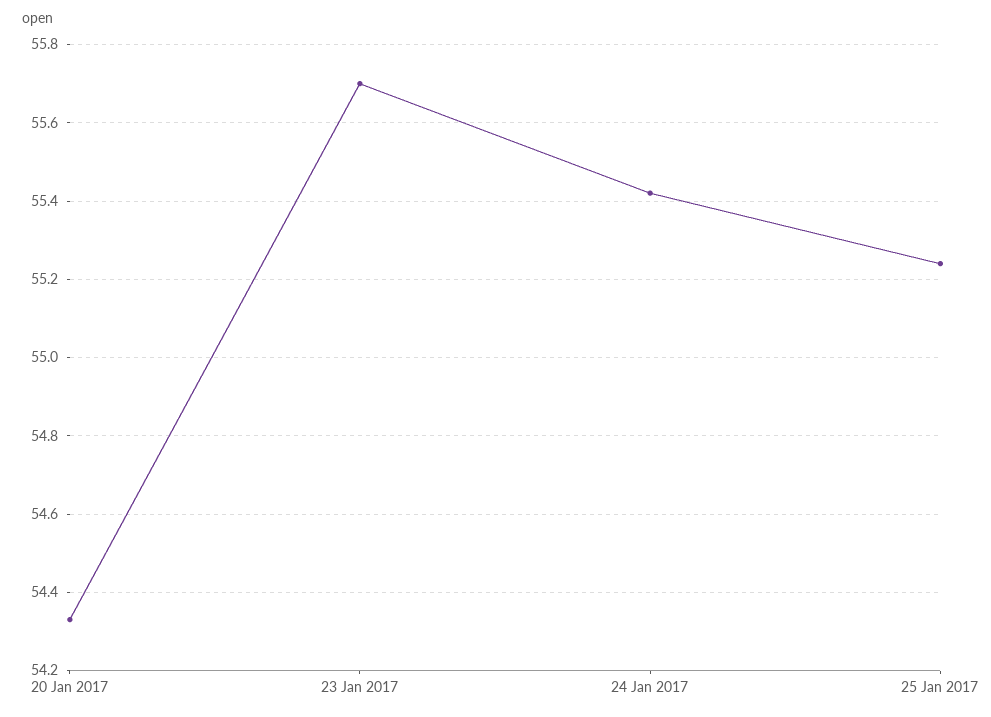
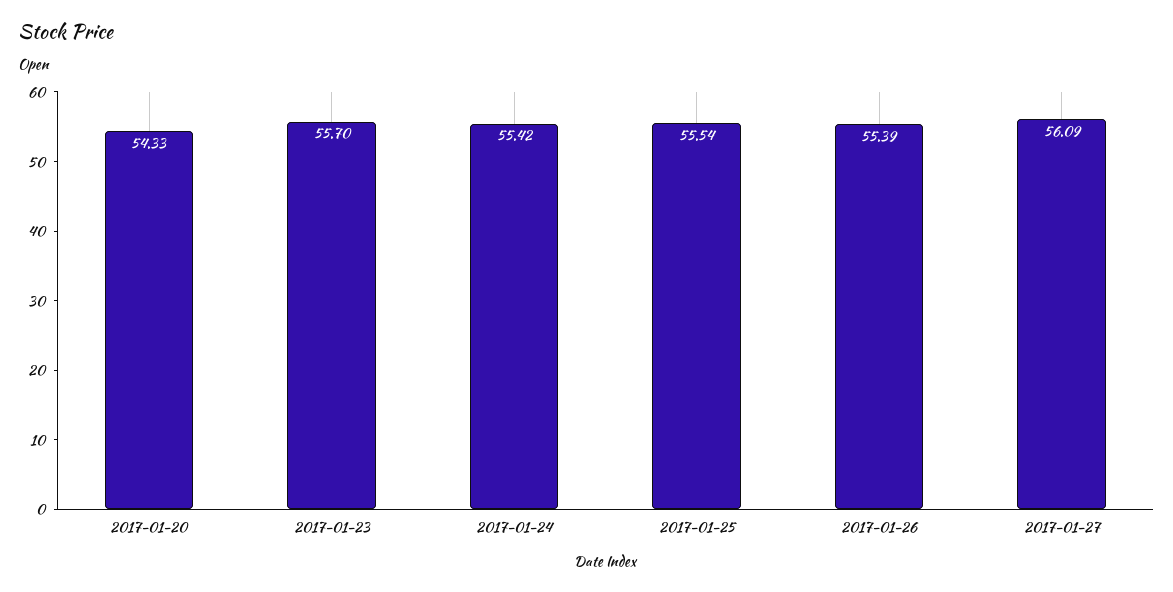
25 Jan 2017: 55.25 -> 55.54
2017-01-26: none -> 55.39
2017-01-27: none -> 56.09

